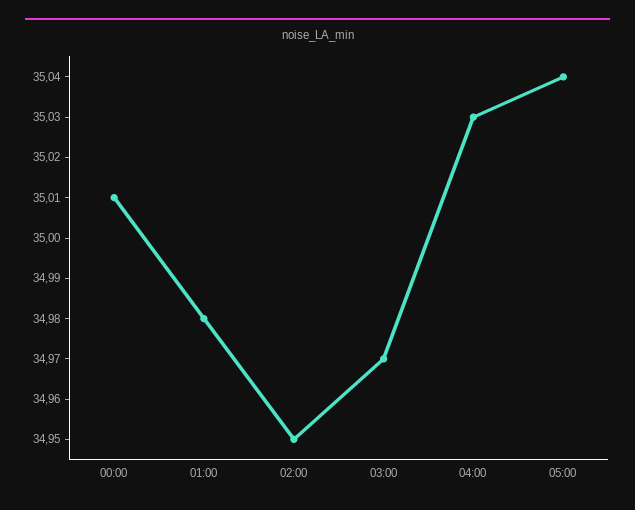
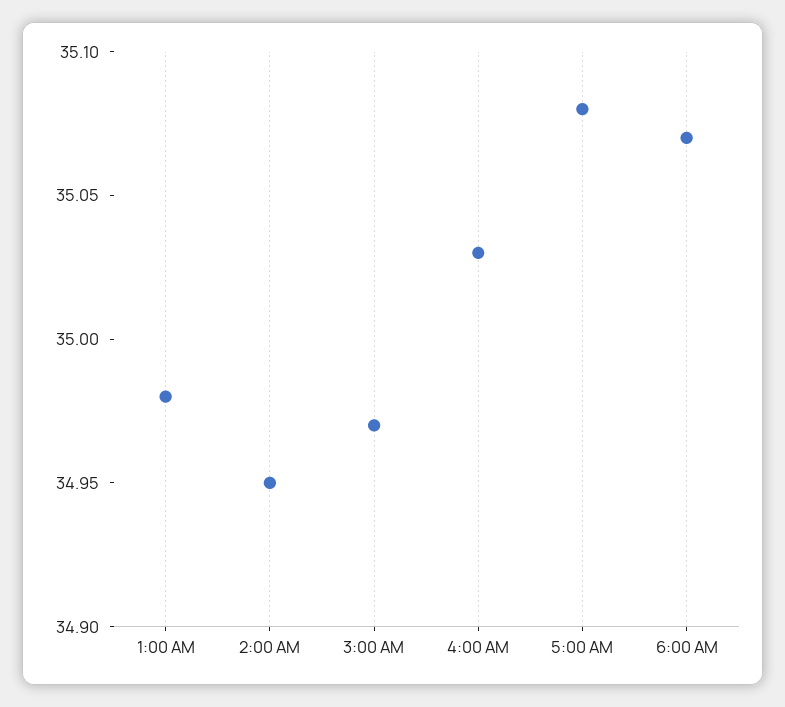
00:00: 35.01 -> none
05:00: 35.04 -> 35.08
6:00 AM: none -> 35.07

